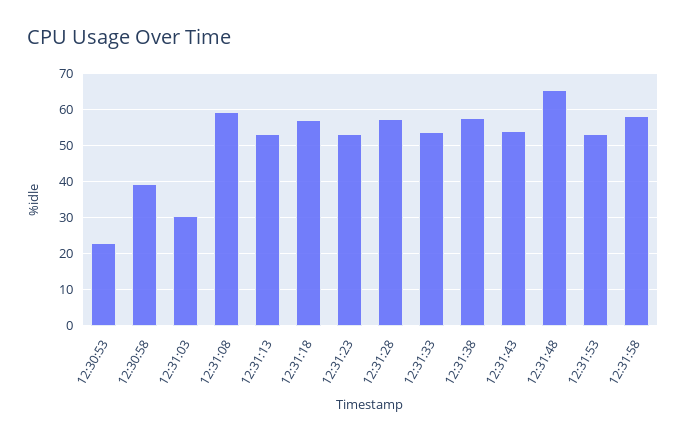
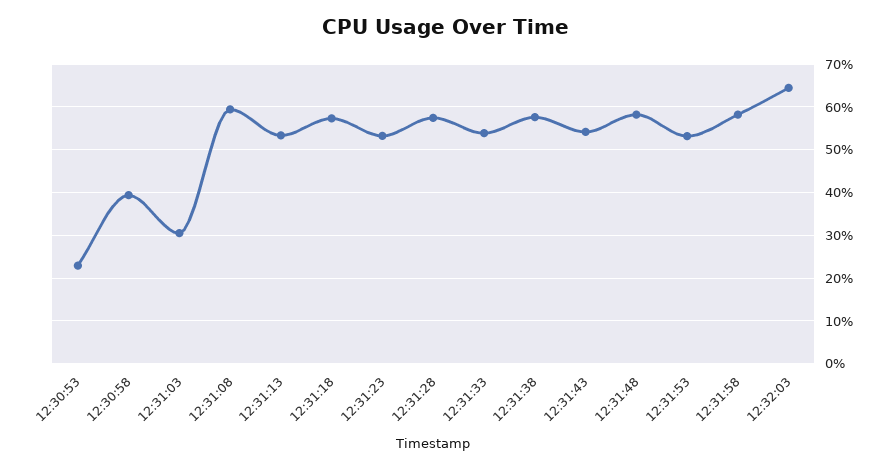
12:31:48: 66 -> 58
12:32:03: none -> 64

